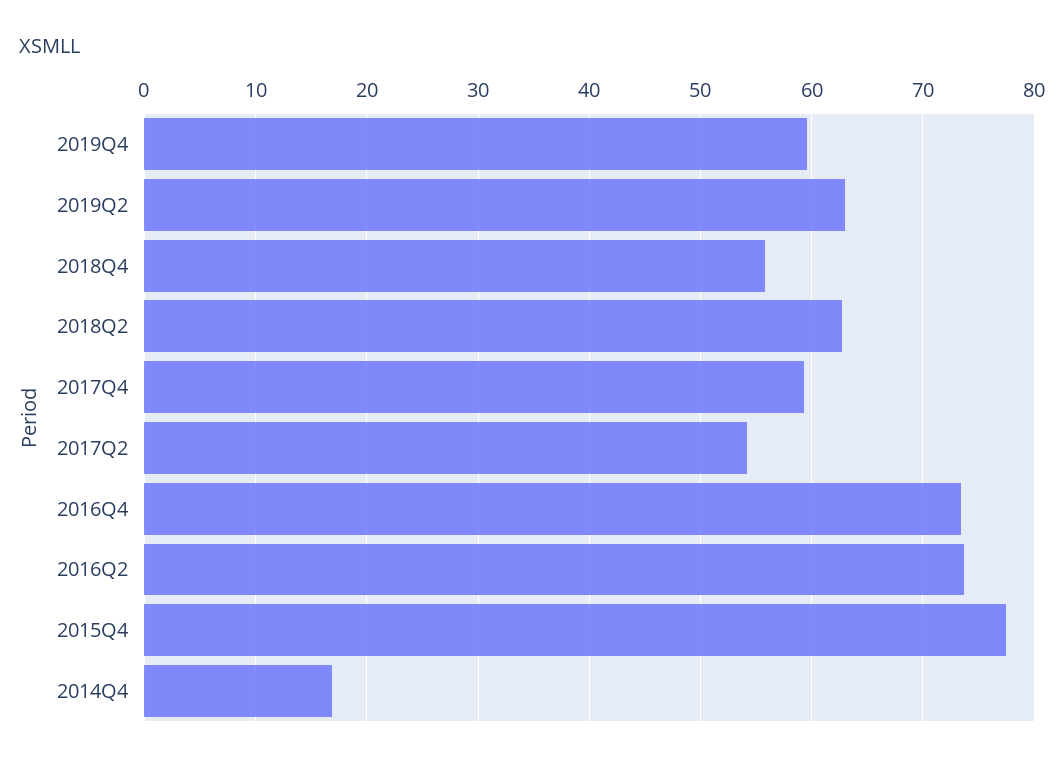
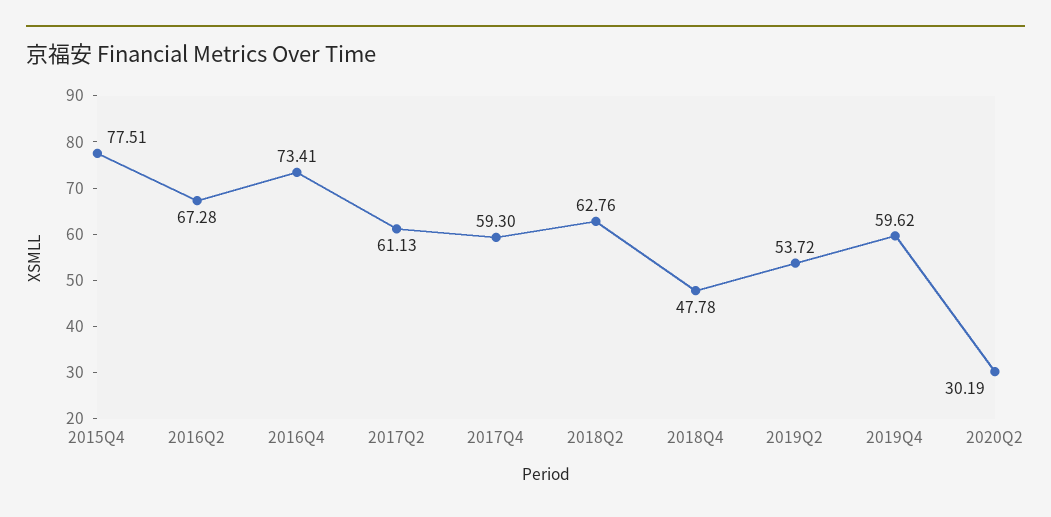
2019Q2: 63 -> 53.72
2018Q4: 56 -> 47.78
2017Q2: 54 -> 61.13
2016Q2: 74 -> 67.28
2014Q4: 17 -> none
2020Q2: none -> 30.19

